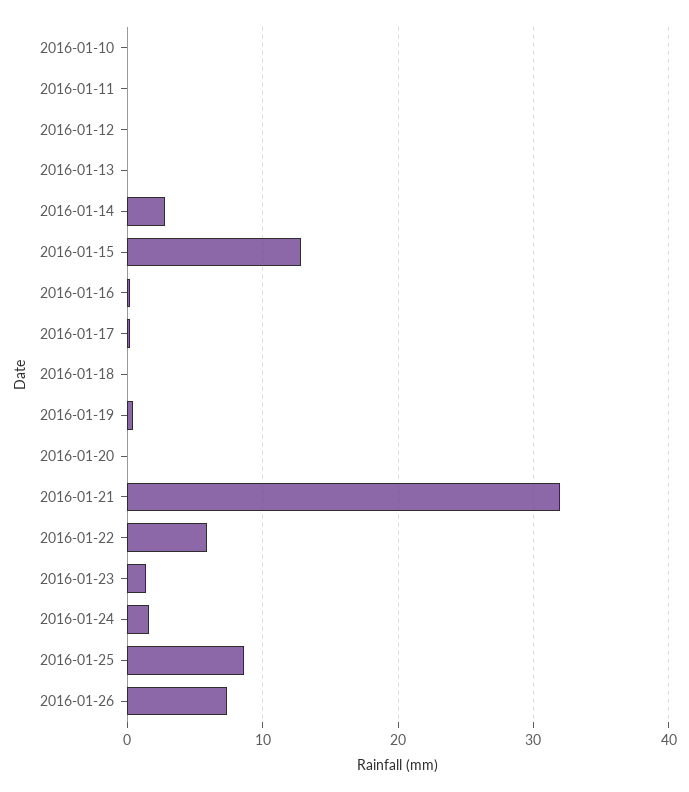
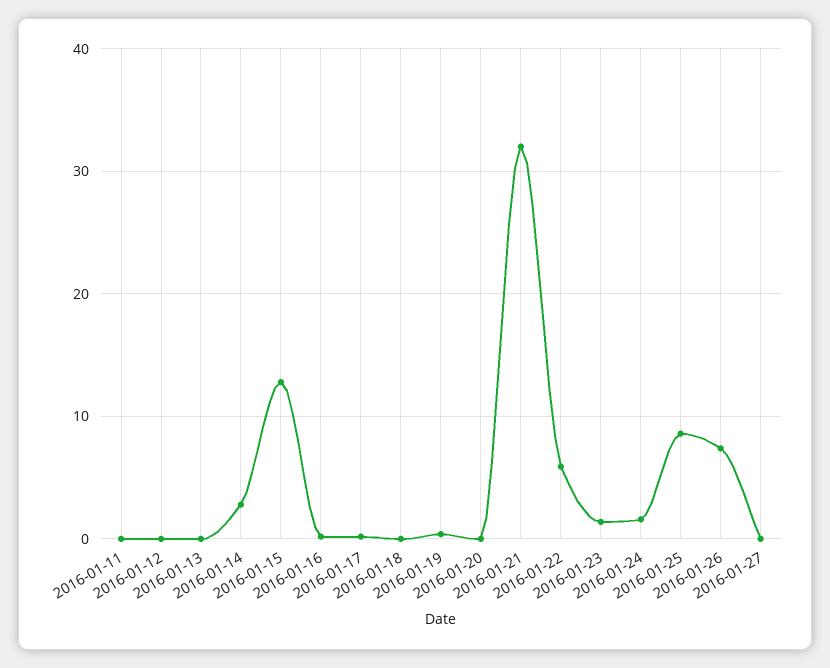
2016-01-10: 0 -> none
2016-01-27: none -> 0

